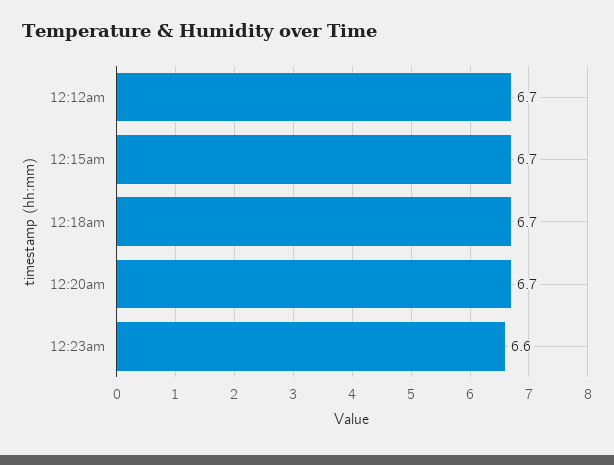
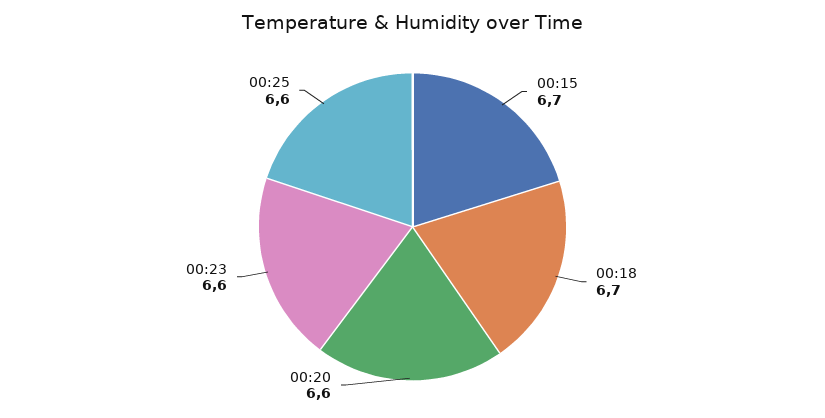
12:12am: 6.7 -> none
12:20am: 6.7 -> 6.6
00:25: none -> 6.6

